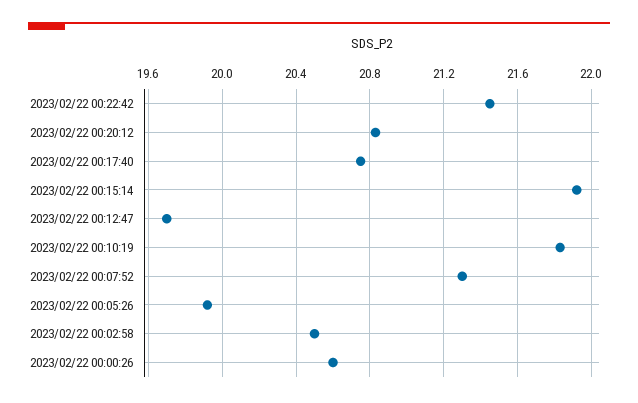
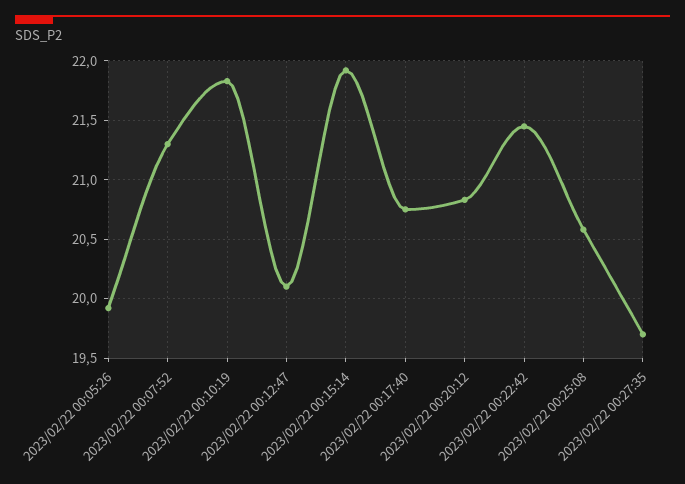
2023/02/22 00:12:47: 19.7 -> 20.1
2023/02/22 00:02:58: 20.5 -> none
2023/02/22 00:00:26: 20.6 -> none
2023/02/22 00:25:08: none -> 20.6
2023/02/22 00:27:35: none -> 19.7

